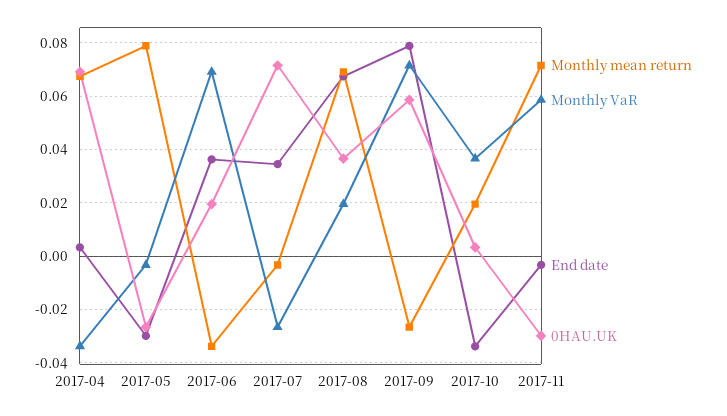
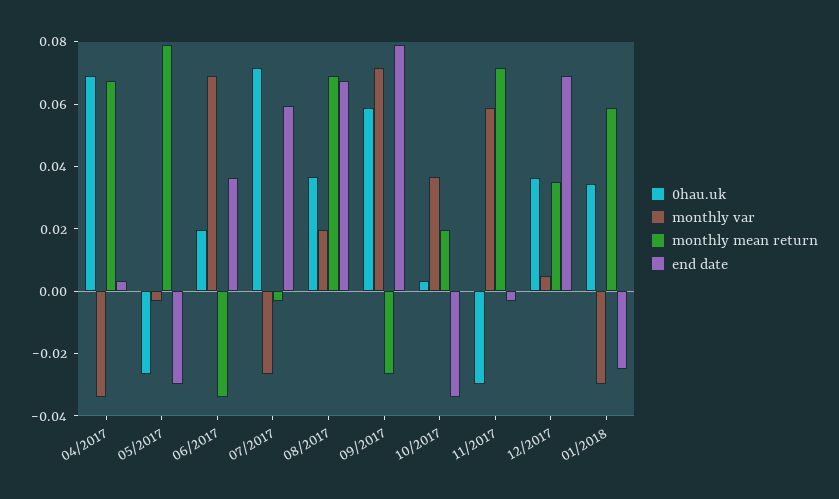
End date, 2017-07: 0.035 -> 0.06
0HAU.UK, 12/2017: none -> 0.035
Monthly VaR, 12/2017: none -> 0.005
Monthly mean return, 12/2017: none -> 0.035
End date, 12/2017: none -> 0.07
0HAU.UK, 01/2018: none -> 0.035
Monthly VaR, 01/2018: none -> -0.03
Monthly mean return, 01/2018: none -> 0.06
End date, 01/2018: none -> -0.025

